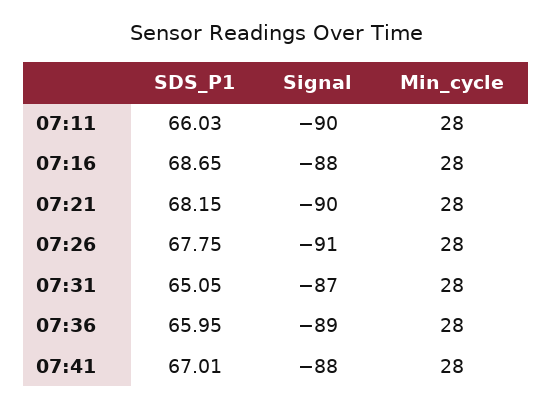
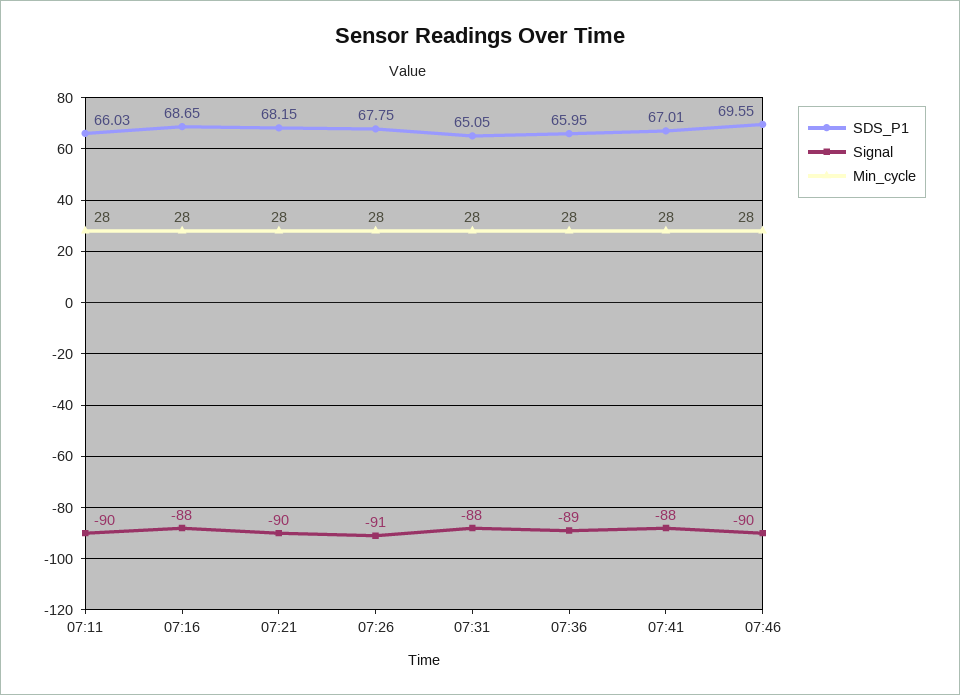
Signal, 07:31: -87 -> -88
SDS_P1, 07:46: none -> 69.55
Signal, 07:46: none -> -90
Min_cycle, 07:46: none -> 28

